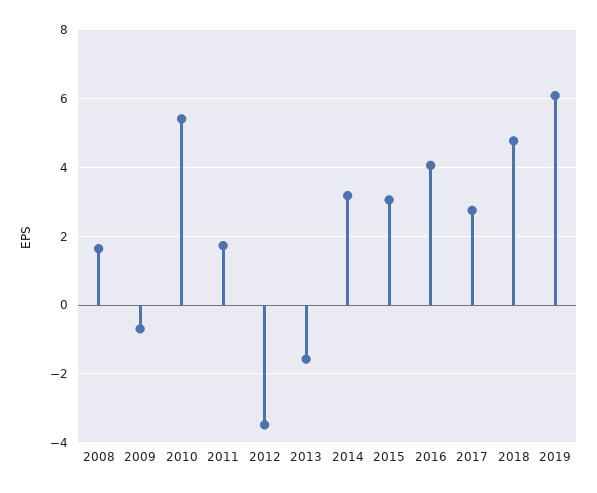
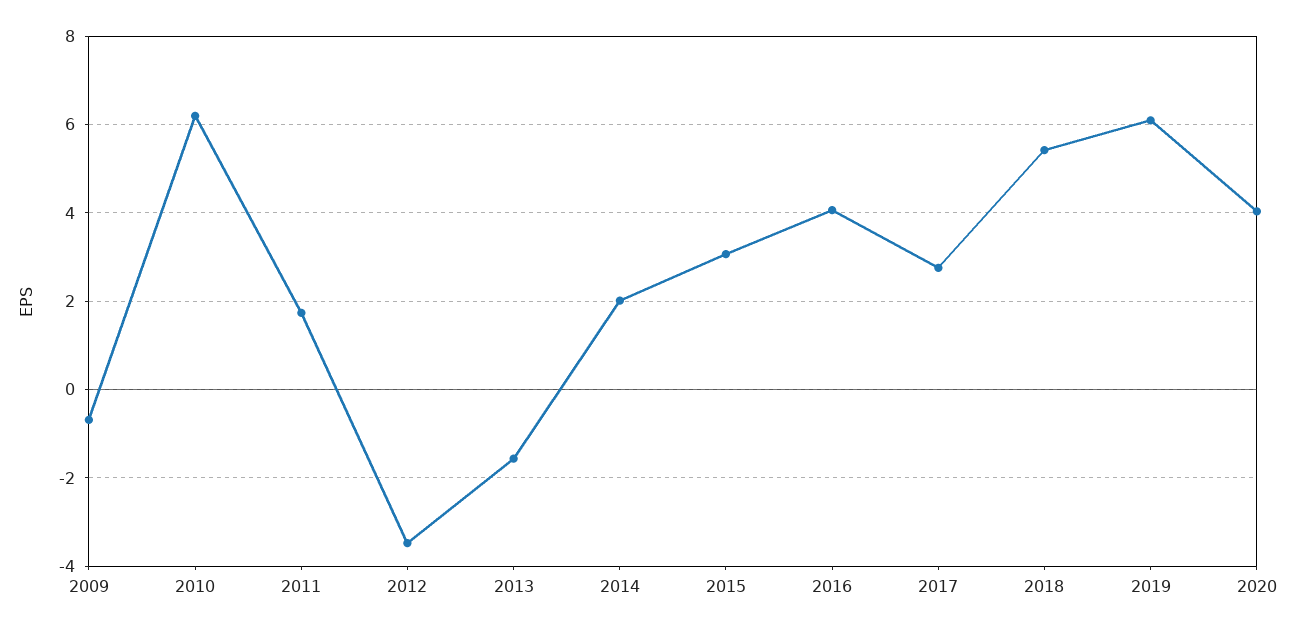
2008: 1.6 -> none
2010: 5.4 -> 6.2
2014: 3.2 -> 2
2018: 4.8 -> 5.4
2020: none -> 4

